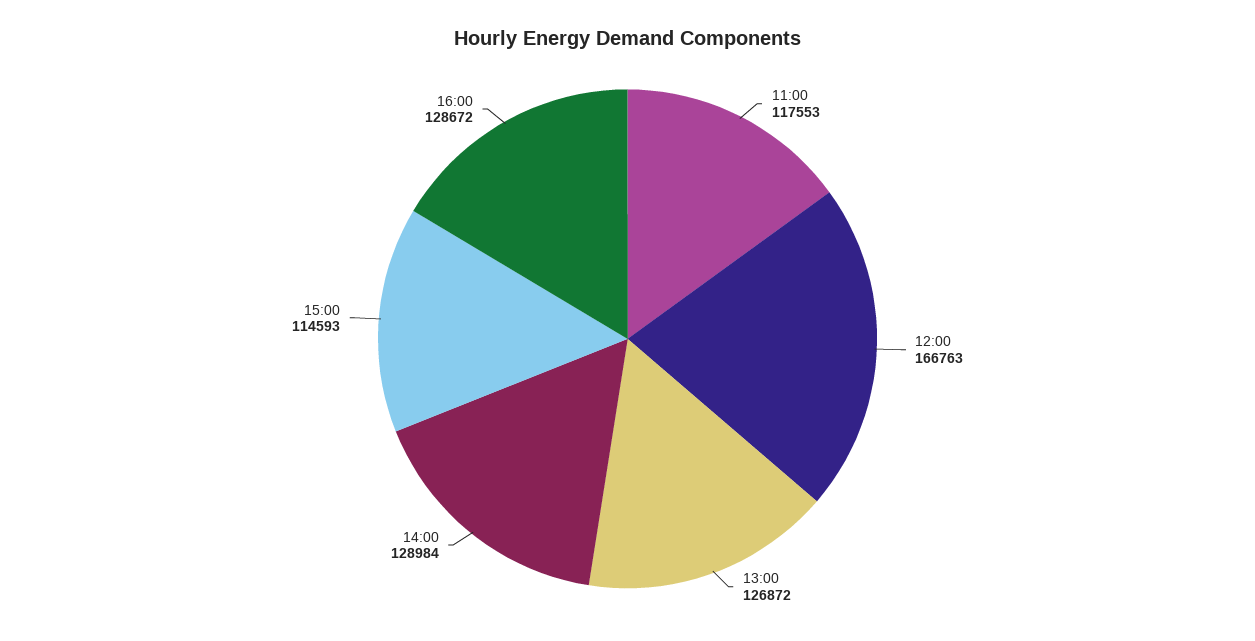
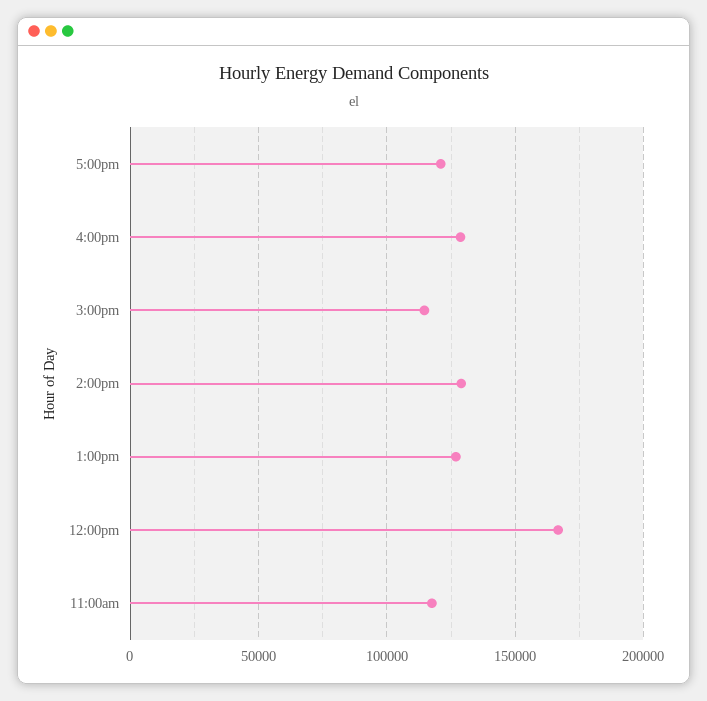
5:00pm: none -> 120000

